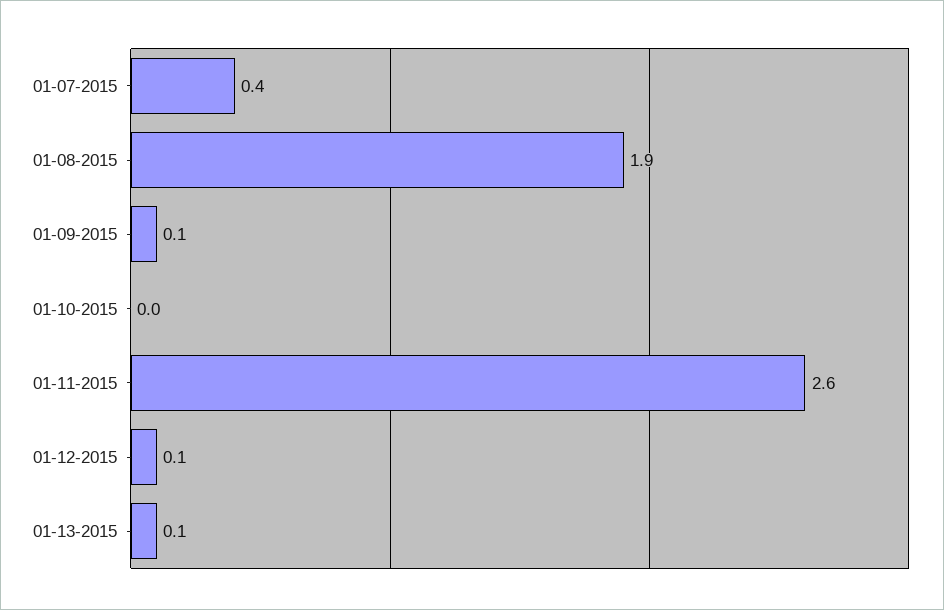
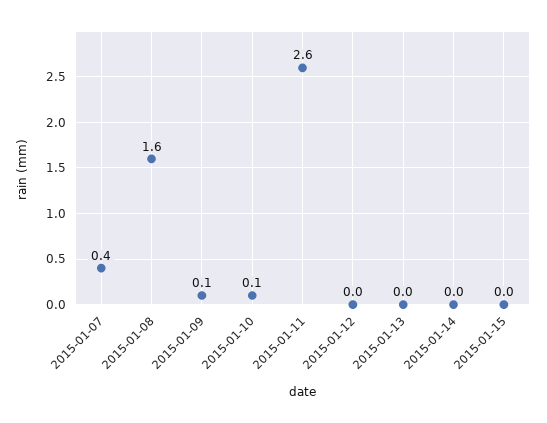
01-08-2015: 1.9 -> 1.6
01-10-2015: 0 -> 0.1
01-12-2015: 0.1 -> 0
01-13-2015: 0.1 -> 0
2015-01-14: none -> 0
2015-01-15: none -> 0

